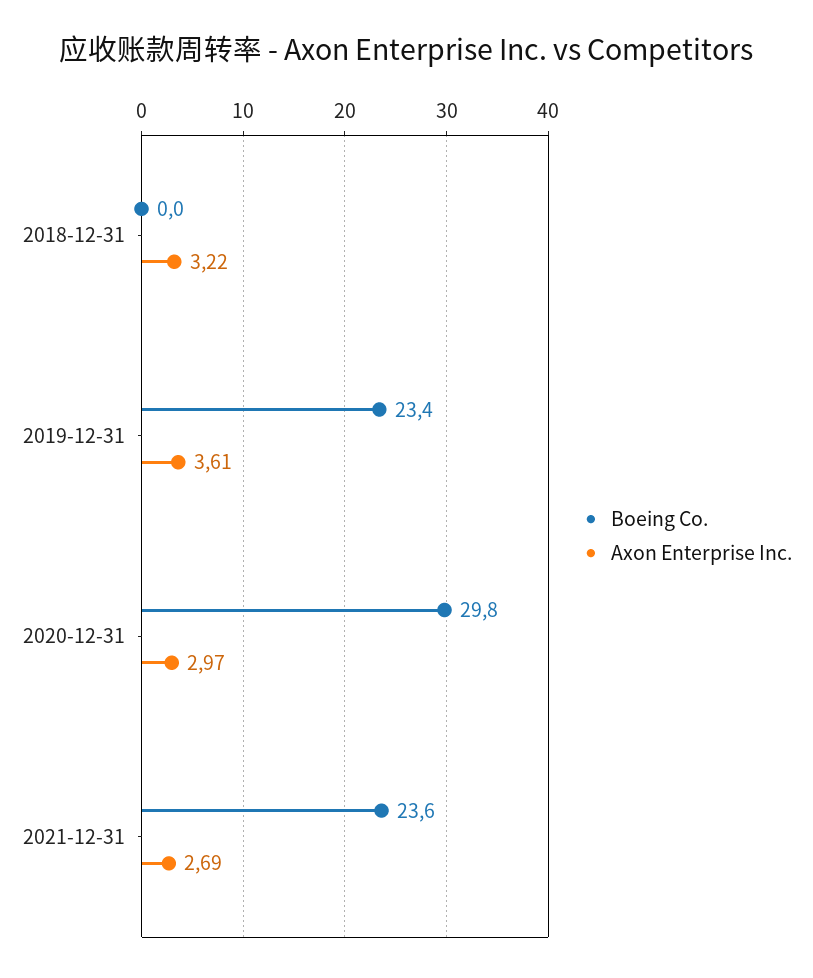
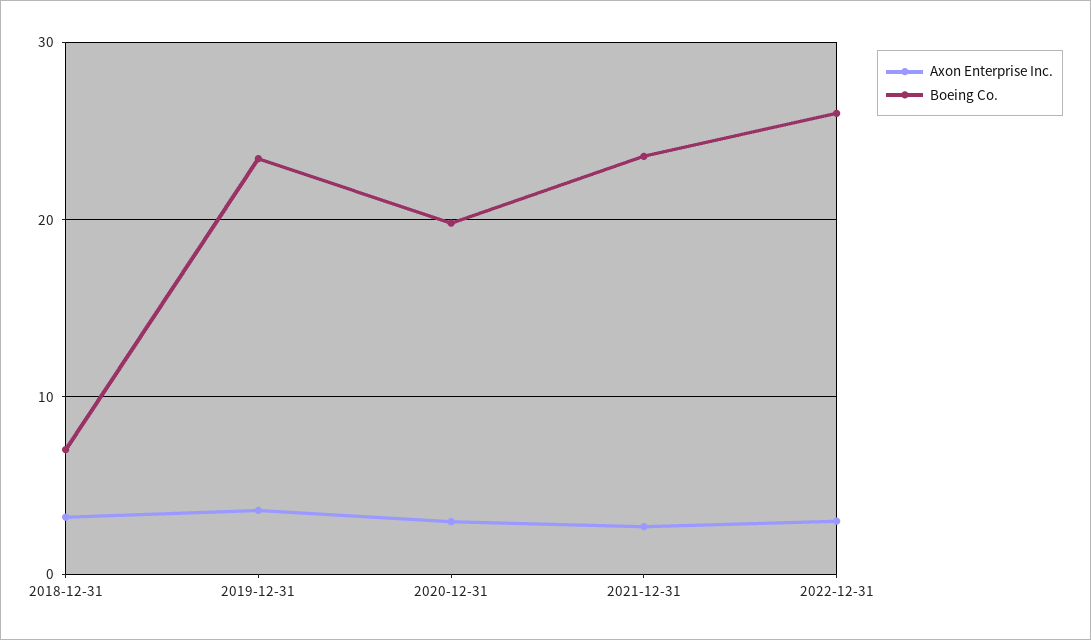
Boeing Co., 2018-12-31: 0 -> 7
Boeing Co., 2020-12-31: 29.8 -> 20
Axon Enterprise Inc., 2022-12-31: none -> 3
Boeing Co., 2022-12-31: none -> 26

